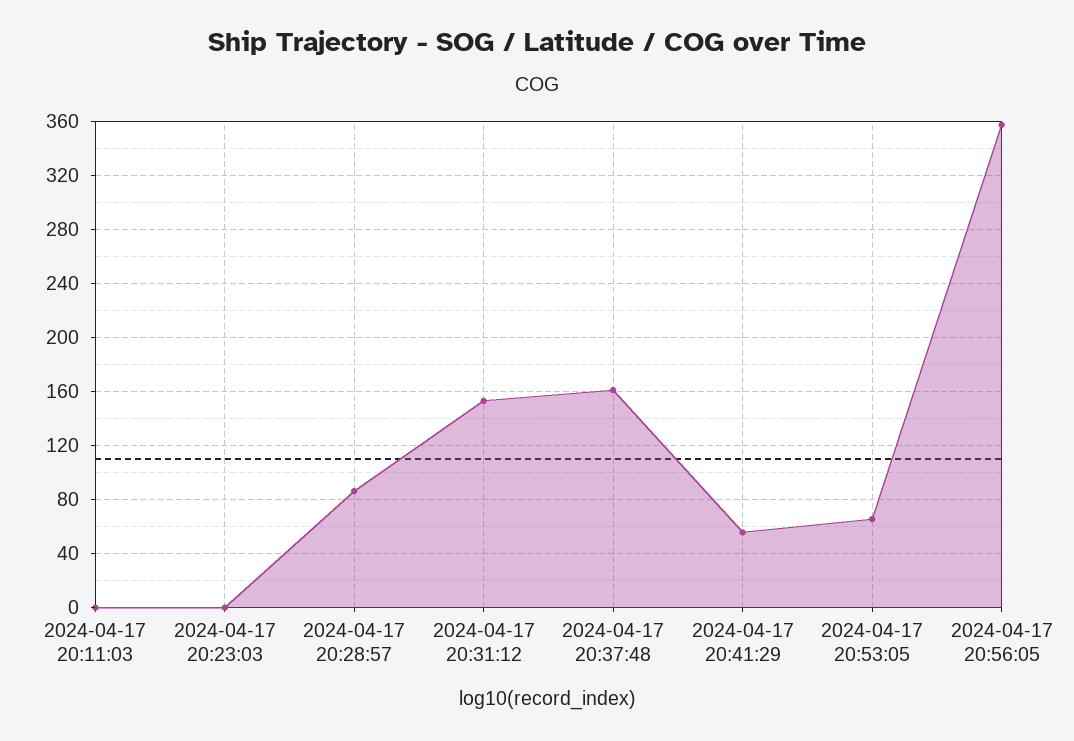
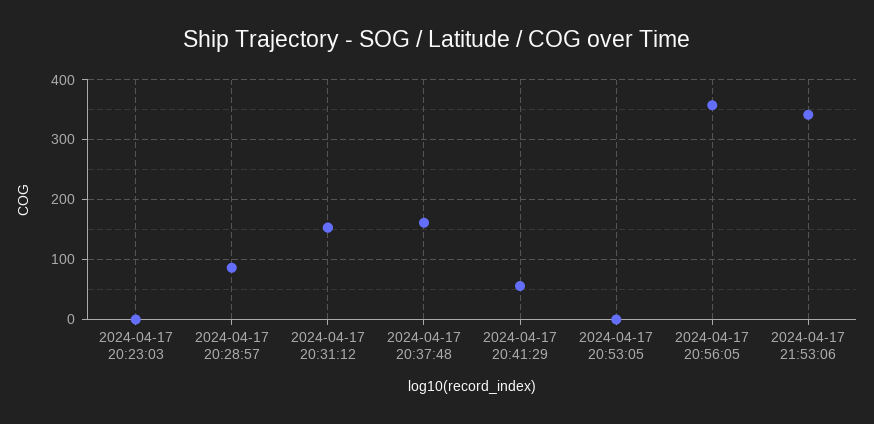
2024-04-17 20:11:03: 0 -> none
2024-04-17 20:53:05: 65 -> 0
2024-04-17 21:53:06: none -> 340

